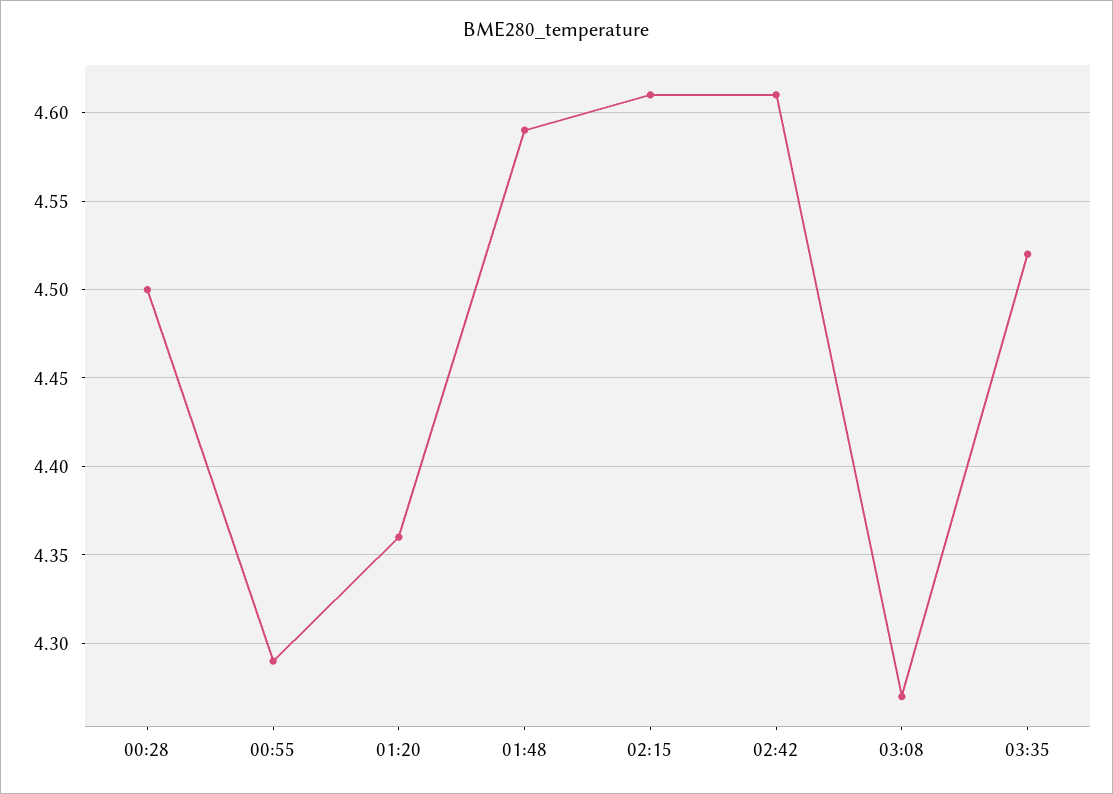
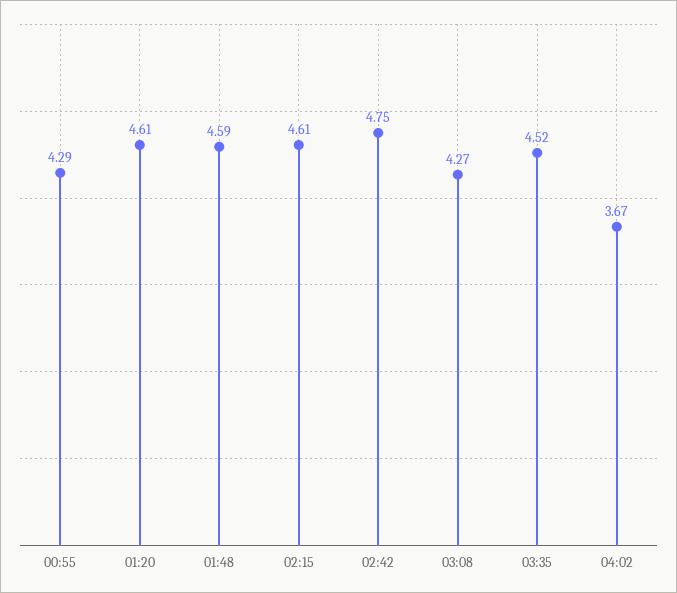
00:28: 4.5 -> none
01:20: 4.36 -> 4.61
02:42: 4.61 -> 4.75
04:02: none -> 3.67

